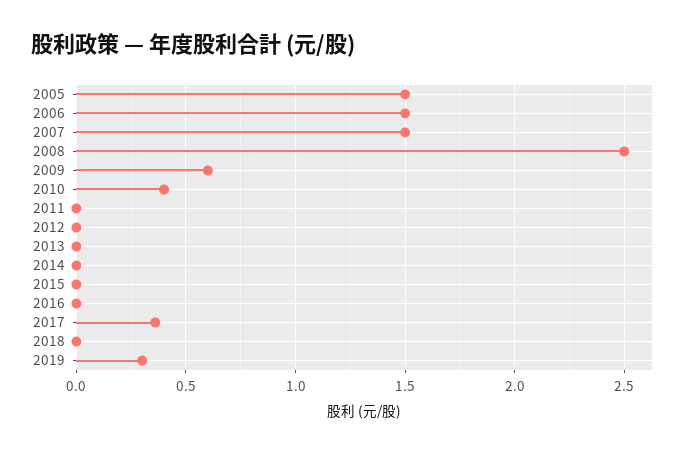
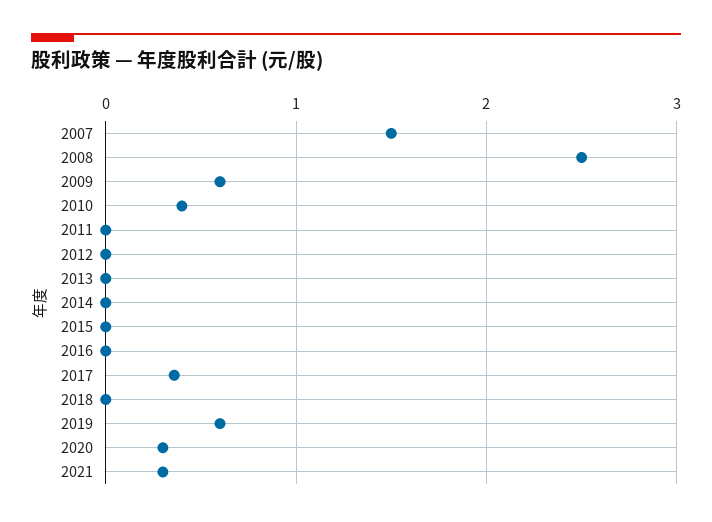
2005: 1.5 -> none
2006: 1.5 -> none
2019: 0.3 -> 0.6
2020: none -> 0.3
2021: none -> 0.3

